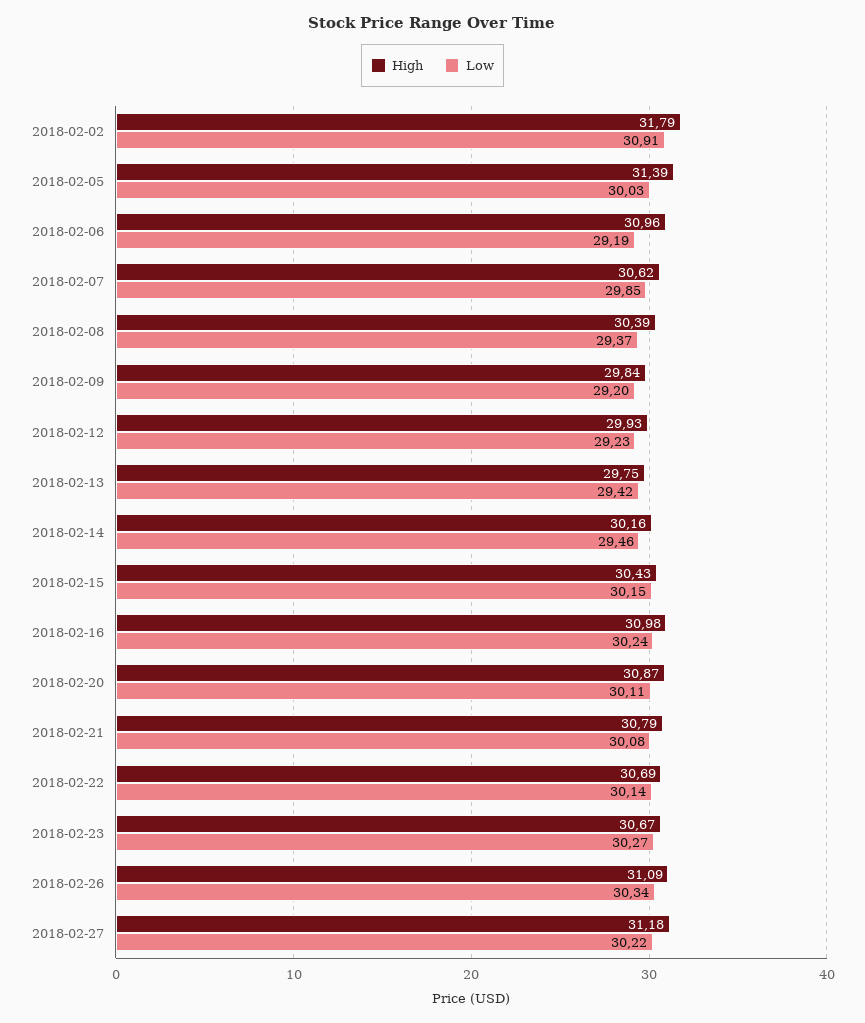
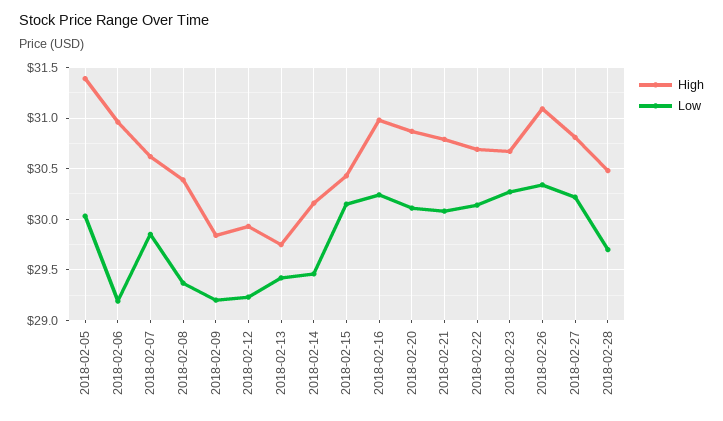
High, 2018-02-02: 31.79 -> none
Low, 2018-02-02: 30.91 -> none
High, 2018-02-27: 31.18 -> 30.8
High, 2018-02-28: none -> 30.5
Low, 2018-02-28: none -> 29.7

